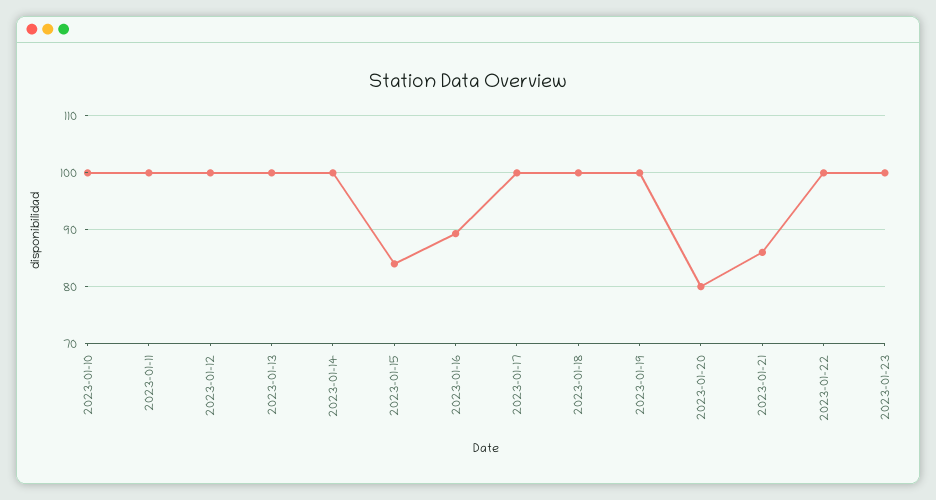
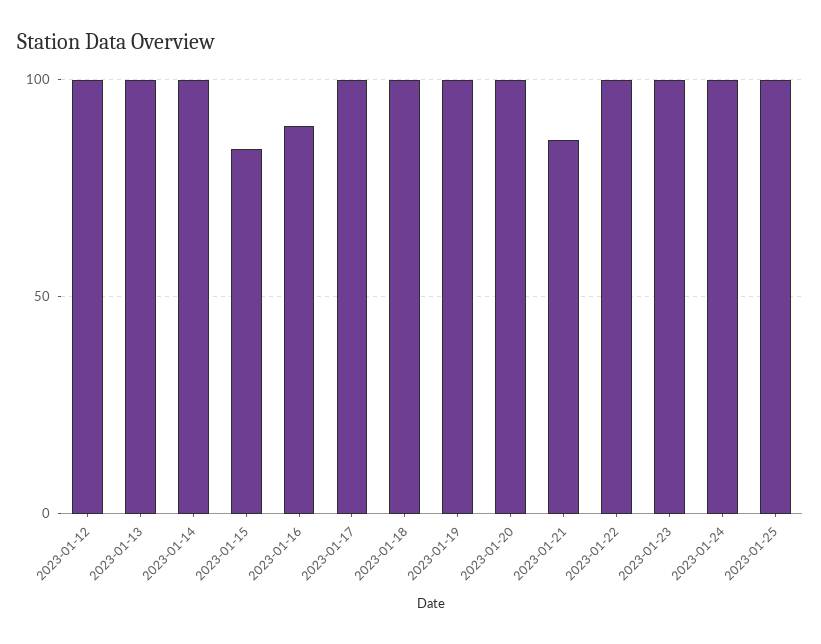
2023-01-10: 100 -> none
2023-01-11: 100 -> none
2023-01-20: 80 -> 100
2023-01-24: none -> 100
2023-01-25: none -> 100

